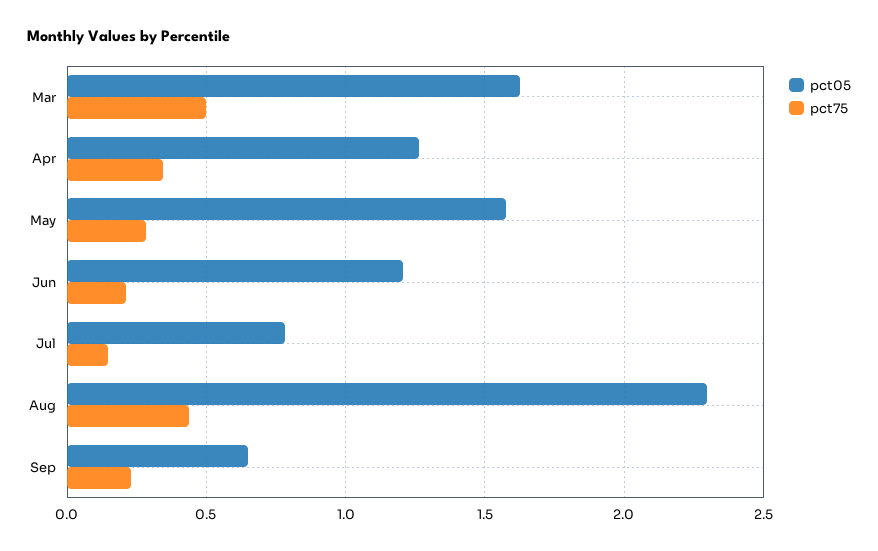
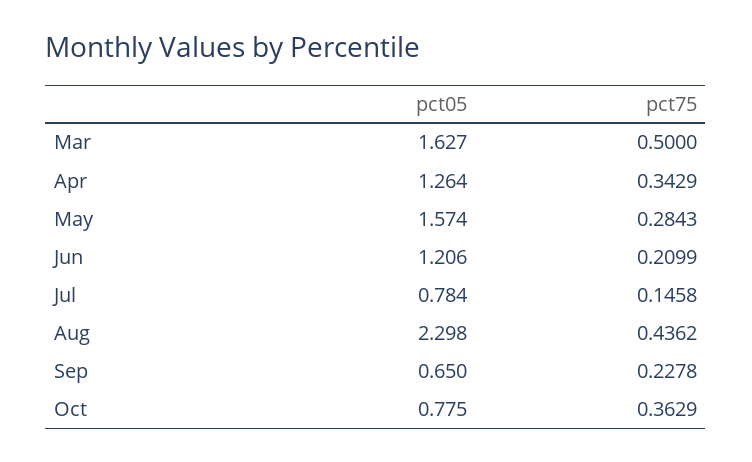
pct05, Oct: none -> 0.775
pct75, Oct: none -> 0.3629

